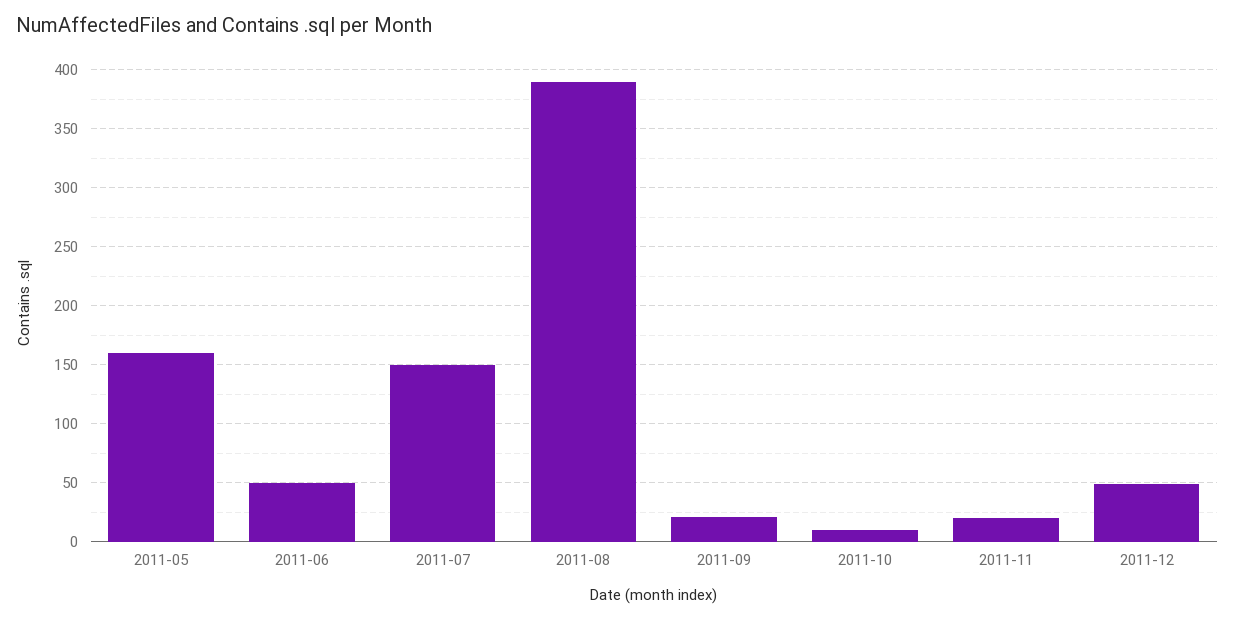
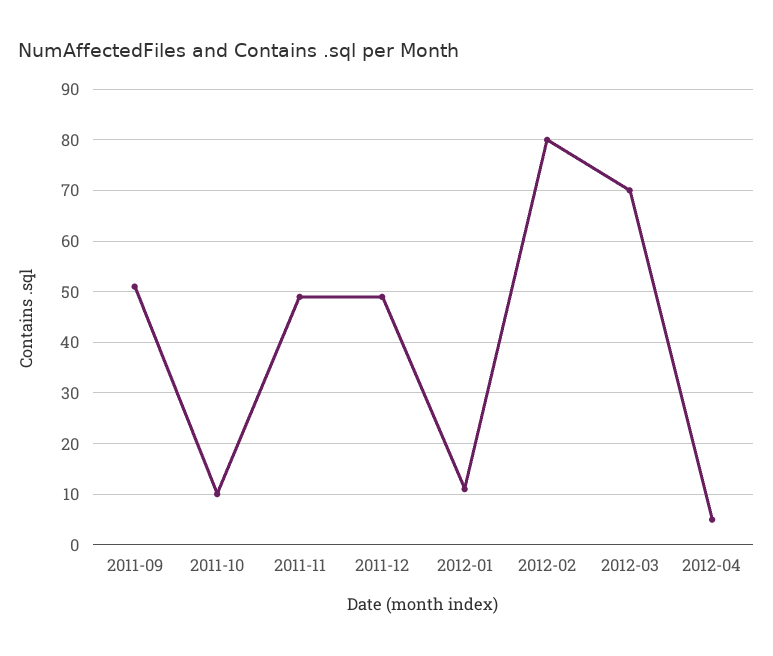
2011-05: 160 -> none
2011-06: 50 -> none
2011-07: 150 -> none
2011-08: 390 -> none
2011-09: 20 -> 50
2011-11: 20 -> 50
2012-01: none -> 10
2012-02: none -> 80
2012-03: none -> 70
2012-04: none -> 5

